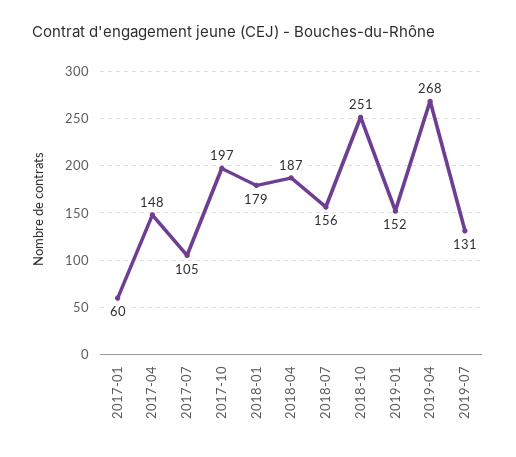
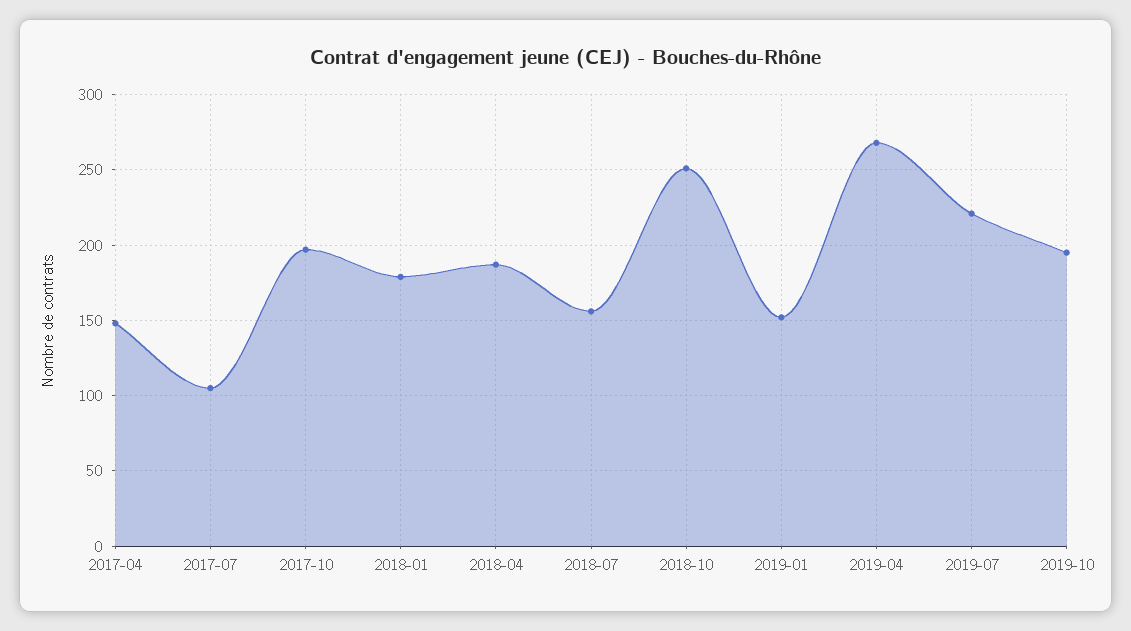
2017-01: 60 -> none
2019-07: 131 -> 220
2019-10: none -> 195

